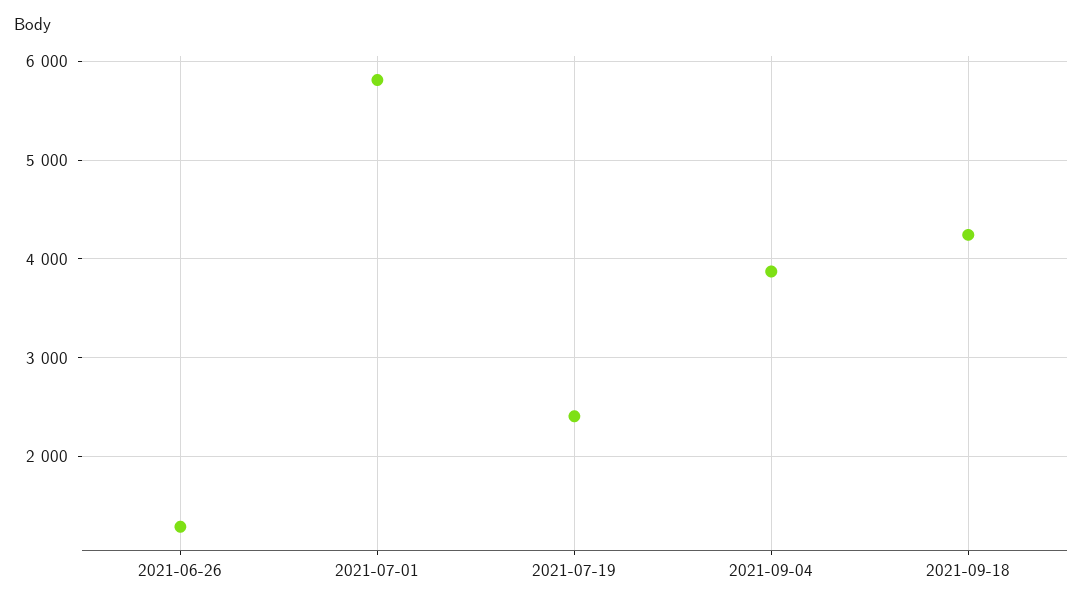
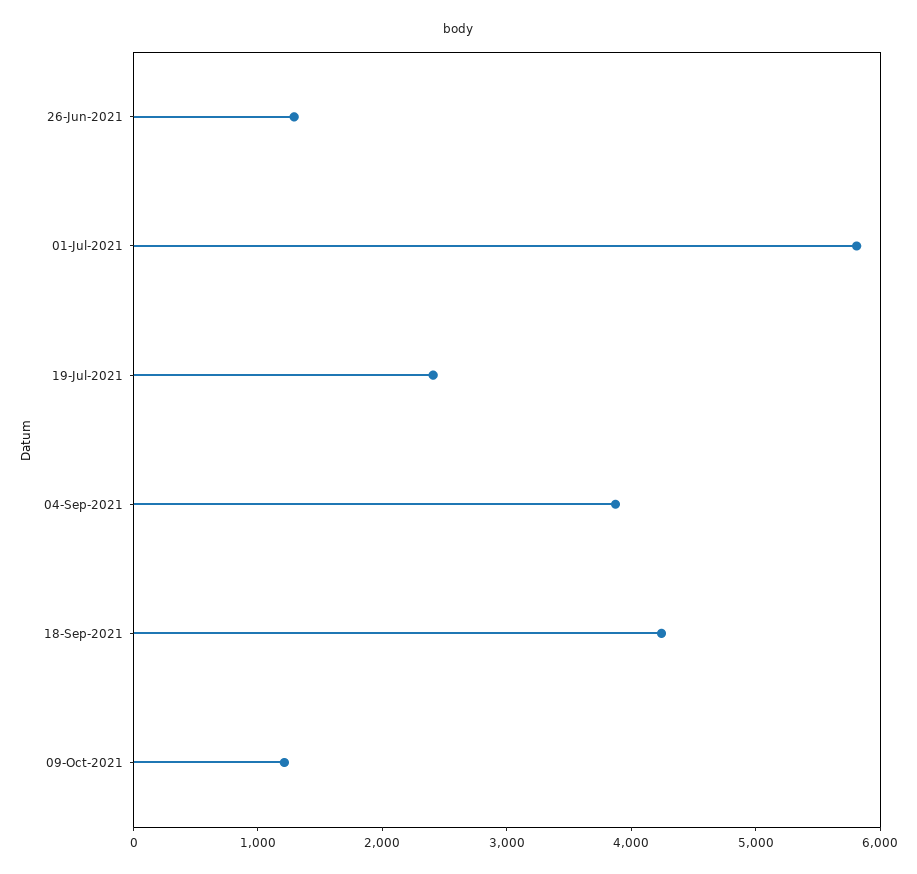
09-Oct-2021: none -> 1200

